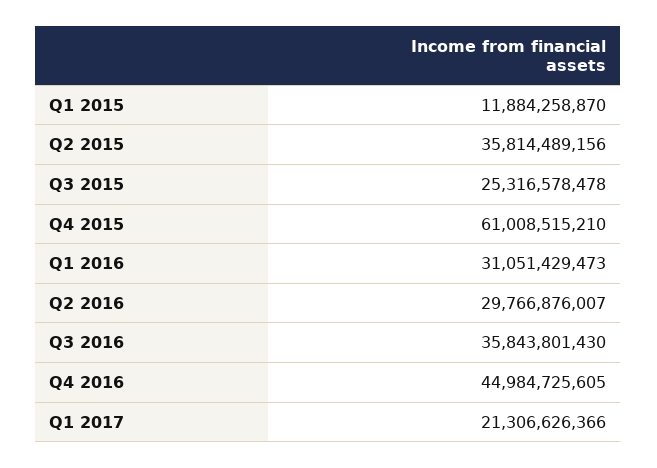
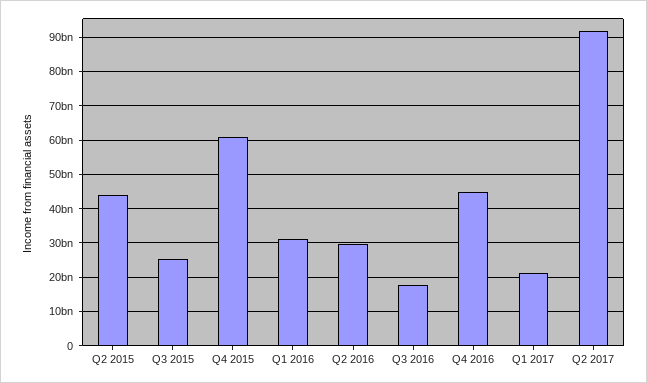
Q1 2015: 11884258870 -> none
Q2 2015: 35814489156 -> 44000000000
Q3 2016: 35843801430 -> 18000000000
Q2 2017: none -> 92000000000

